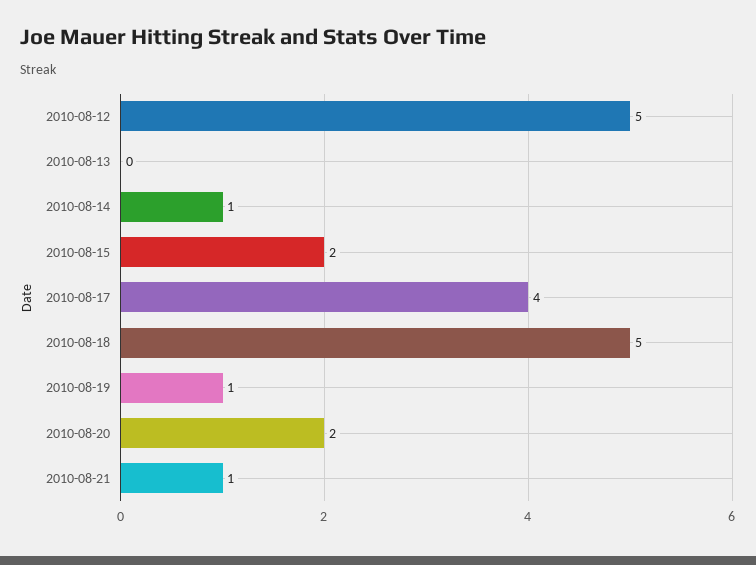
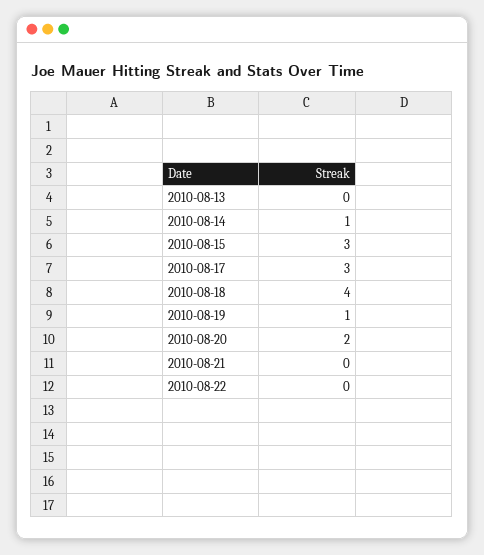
2010-08-12: 5 -> none
2010-08-15: 2 -> 3
2010-08-17: 4 -> 3
2010-08-18: 5 -> 4
2010-08-21: 1 -> 0
2010-08-22: none -> 0

